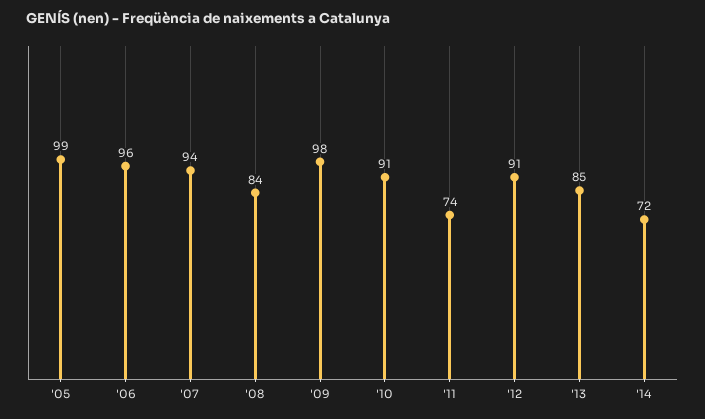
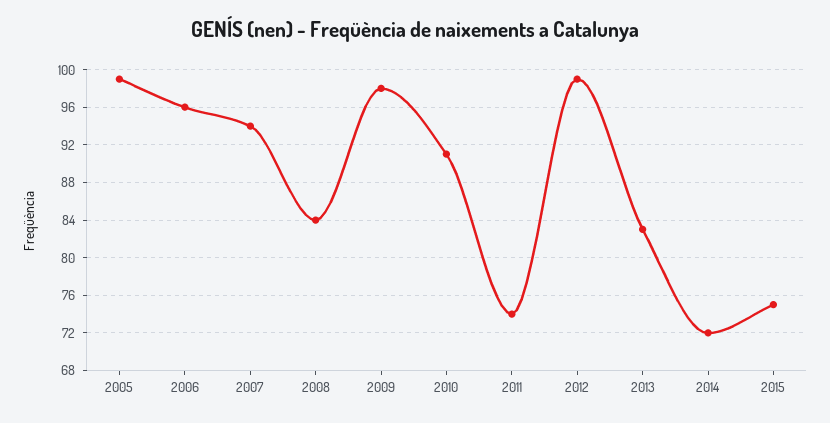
'12: 91 -> 99
'13: 85 -> 83
2015: none -> 75

